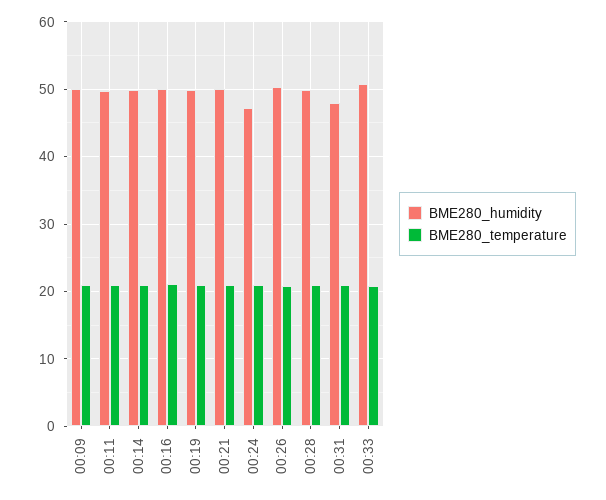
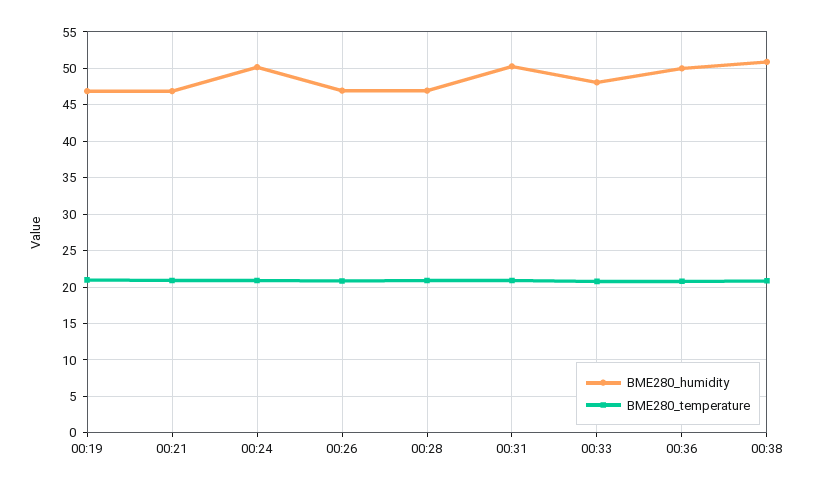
BME280_humidity, 00:09: 50 -> none
BME280_temperature, 00:09: 21 -> none
BME280_humidity, 00:11: 50 -> none
BME280_temperature, 00:11: 21 -> none
BME280_humidity, 00:14: 50 -> none
BME280_temperature, 00:14: 21 -> none
BME280_humidity, 00:16: 50 -> none
BME280_temperature, 00:16: 21 -> none
BME280_humidity, 00:19: 50 -> 47
BME280_humidity, 00:21: 50 -> 47
BME280_humidity, 00:24: 47 -> 50
BME280_humidity, 00:26: 50 -> 47
BME280_humidity, 00:28: 50 -> 47
BME280_humidity, 00:31: 48 -> 50
BME280_humidity, 00:33: 51 -> 48
BME280_humidity, 00:36: none -> 50
BME280_temperature, 00:36: none -> 21
BME280_humidity, 00:38: none -> 51
BME280_temperature, 00:38: none -> 21

